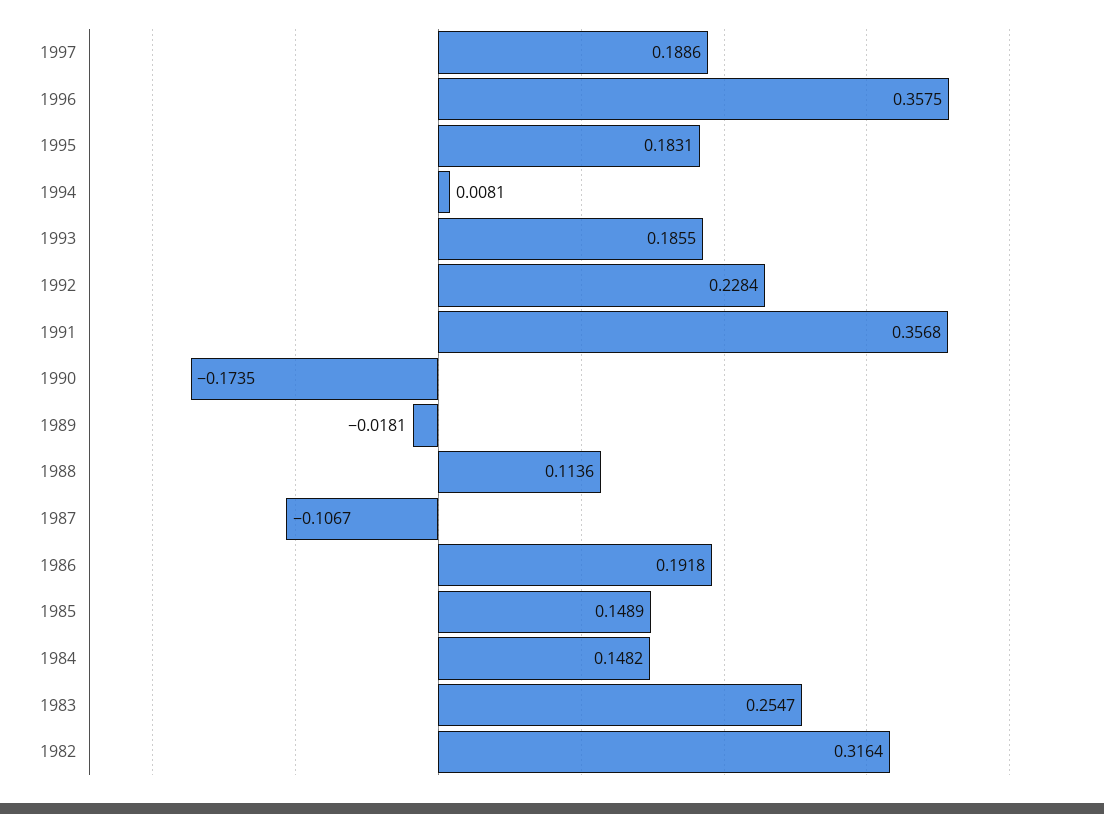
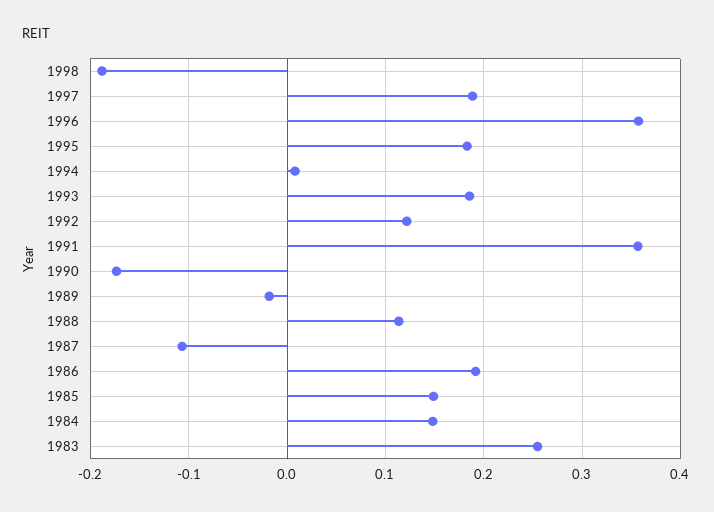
1992: 0.2284 -> 0.12
1982: 0.3164 -> none
1998: none -> -0.19

